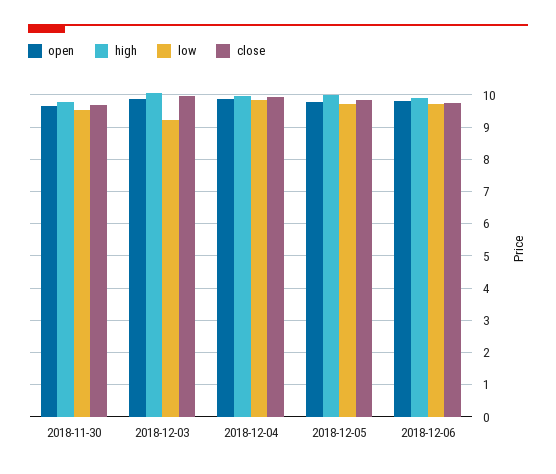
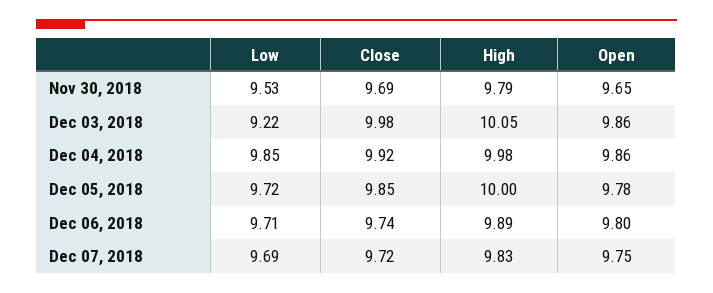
low, Dec 07, 2018: none -> 9.69
close, Dec 07, 2018: none -> 9.72
high, Dec 07, 2018: none -> 9.83
open, Dec 07, 2018: none -> 9.75

